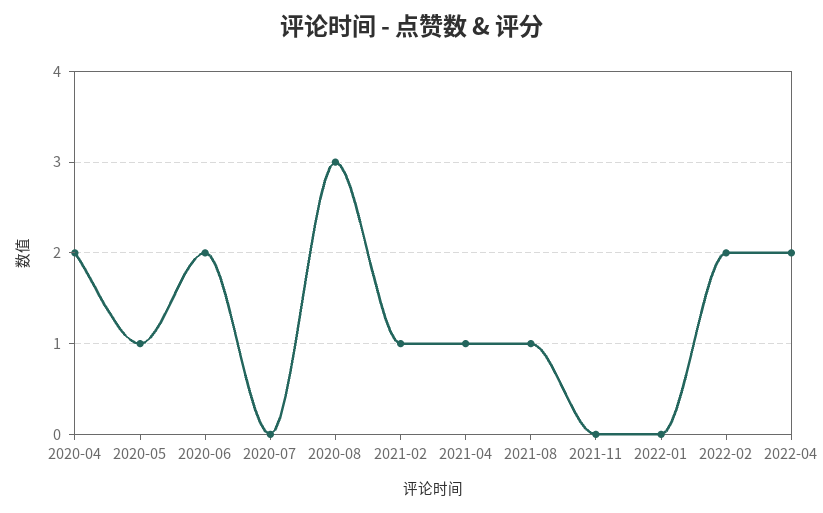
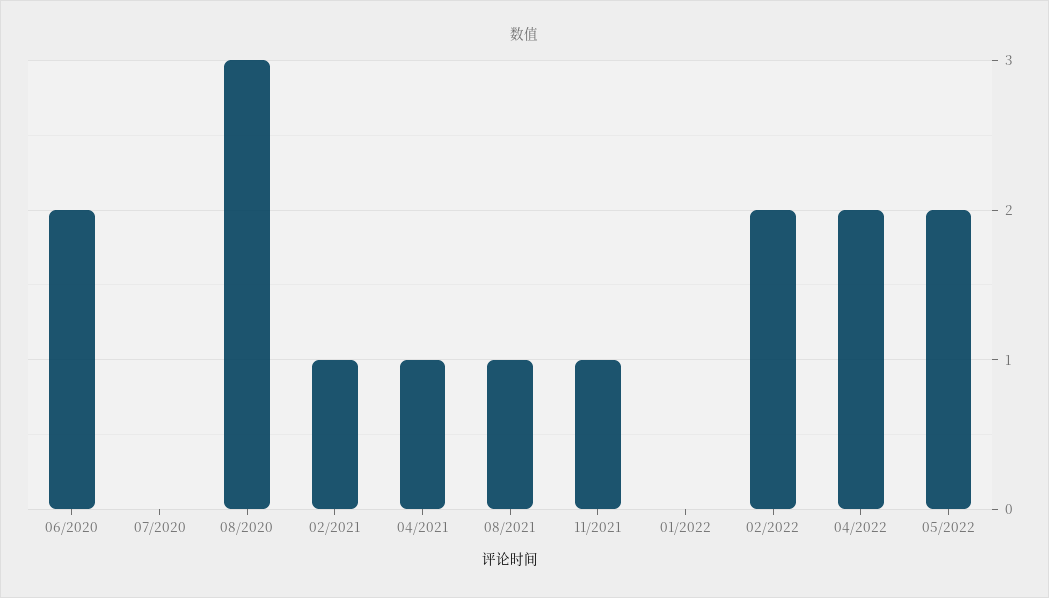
2020-04: 2 -> none
2020-05: 1 -> none
2021-11: 0 -> 1
05/2022: none -> 2

